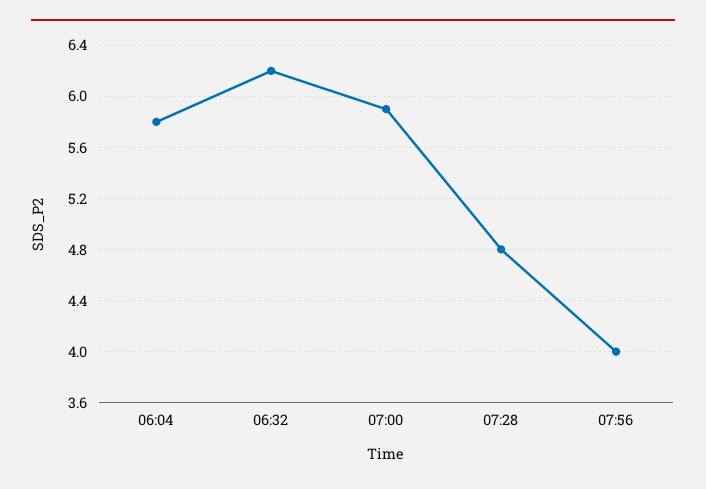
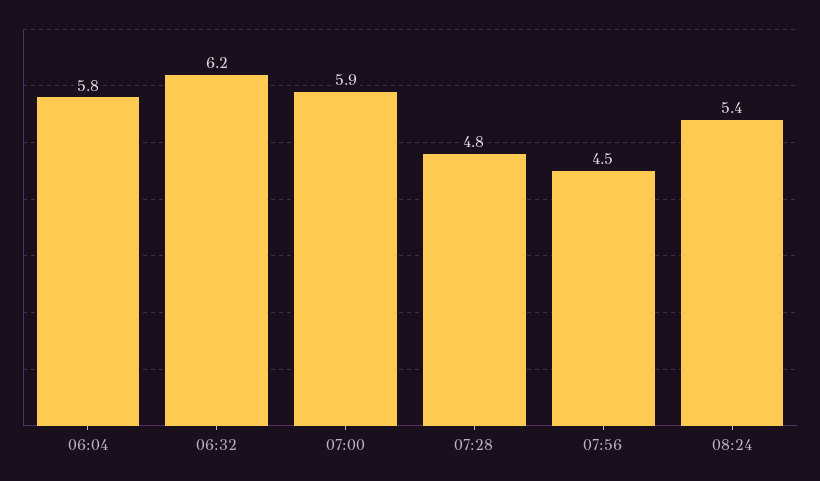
07:56: 4 -> 4.5
08:24: none -> 5.4

